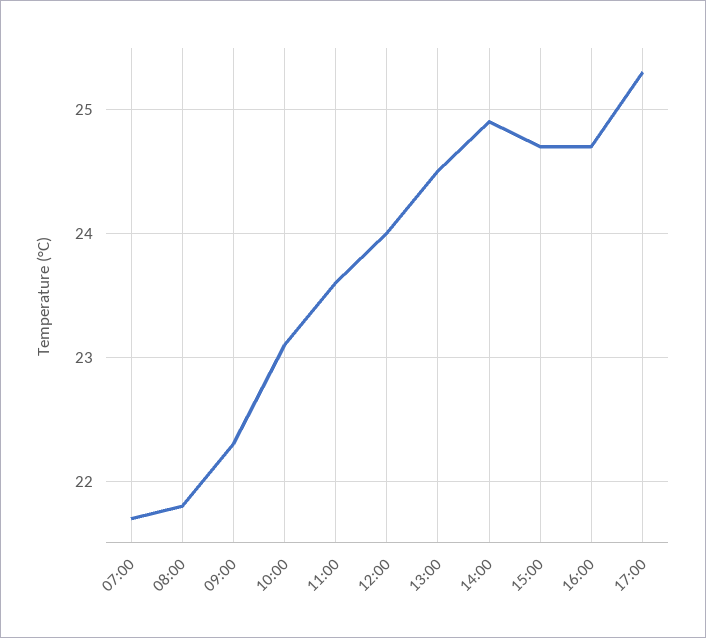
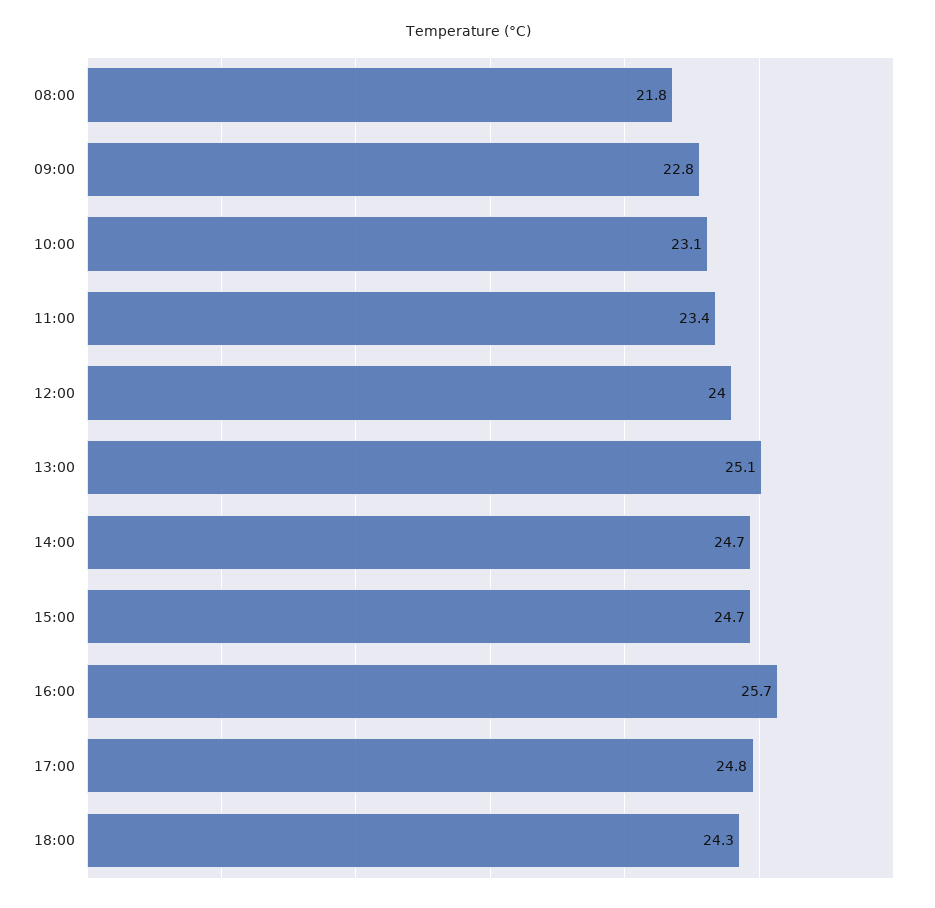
07:00: 21.7 -> none
09:00: 22.3 -> 22.8
11:00: 23.6 -> 23.4
13:00: 24.5 -> 25.1
14:00: 24.9 -> 24.7
16:00: 24.7 -> 25.7
17:00: 25.3 -> 24.8
18:00: none -> 24.3

